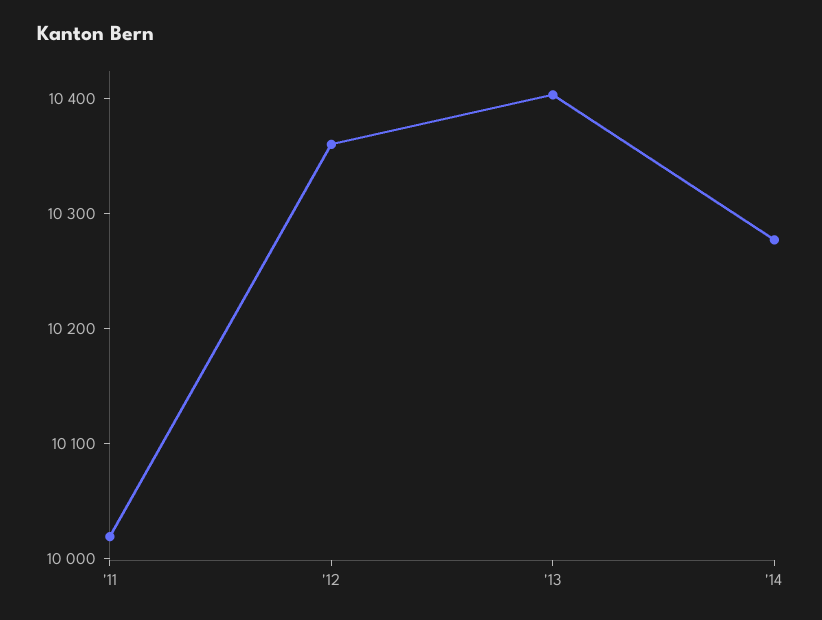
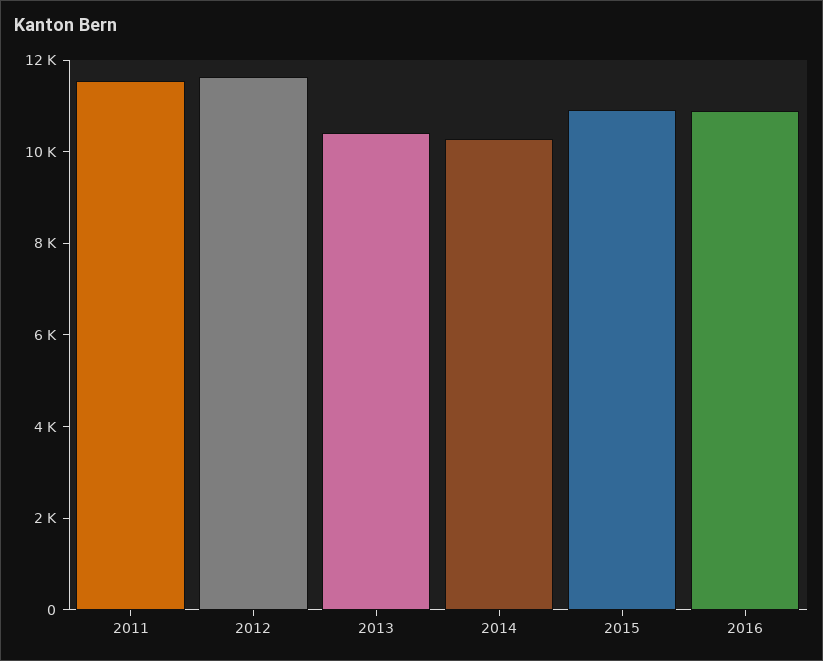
'11: 10020 -> 11500
'12: 10360 -> 11500
2015: none -> 11000
2016: none -> 11000

